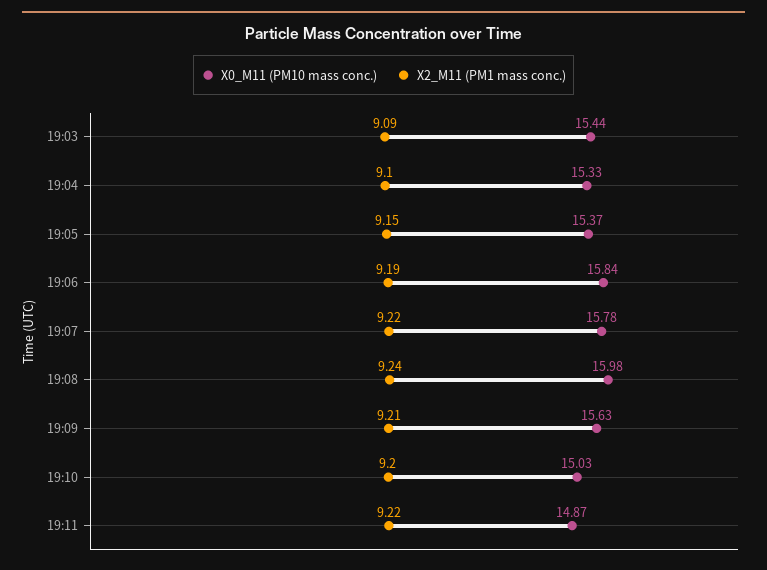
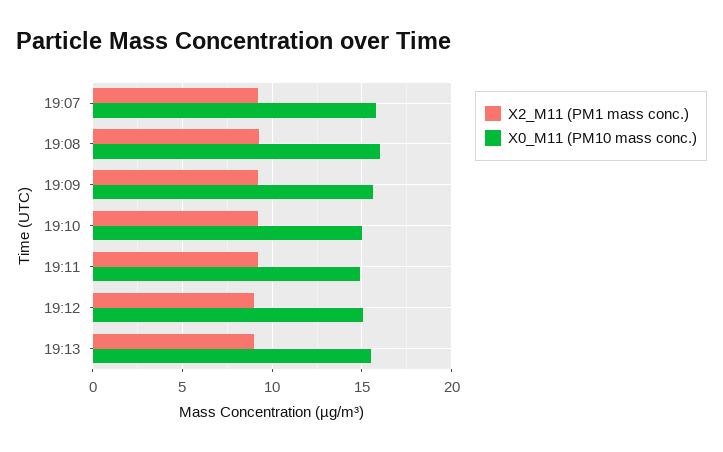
X0_M11 (PM10 mass conc.), 19:03: 15.44 -> none
X2_M11 (PM1 mass conc.), 19:03: 9.09 -> none
X0_M11 (PM10 mass conc.), 19:04: 15.33 -> none
X2_M11 (PM1 mass conc.), 19:04: 9.1 -> none
X0_M11 (PM10 mass conc.), 19:05: 15.37 -> none
X2_M11 (PM1 mass conc.), 19:05: 9.15 -> none
X0_M11 (PM10 mass conc.), 19:06: 15.84 -> none
X2_M11 (PM1 mass conc.), 19:06: 9.19 -> none
X2_M11 (PM1 mass conc.), 19:12: none -> 9
X0_M11 (PM10 mass conc.), 19:12: none -> 15
X2_M11 (PM1 mass conc.), 19:13: none -> 9
X0_M11 (PM10 mass conc.), 19:13: none -> 15.5

